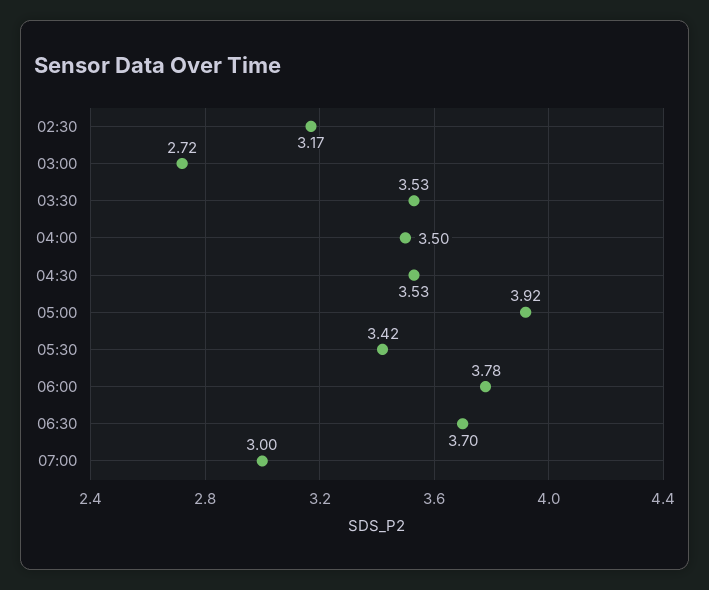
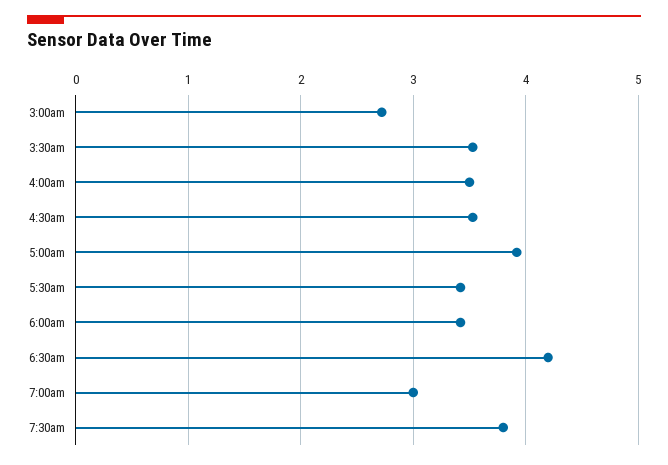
02:30: 3.17 -> none
06:00: 3.78 -> 3.4
06:30: 3.7 -> 4.2
7:30am: none -> 3.8

